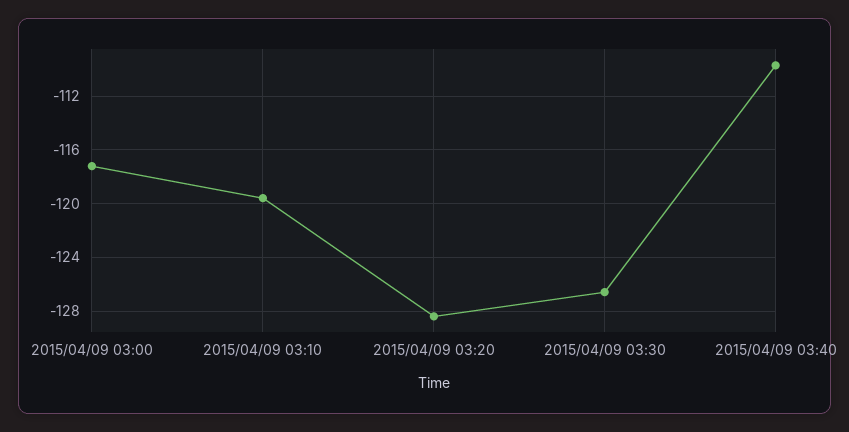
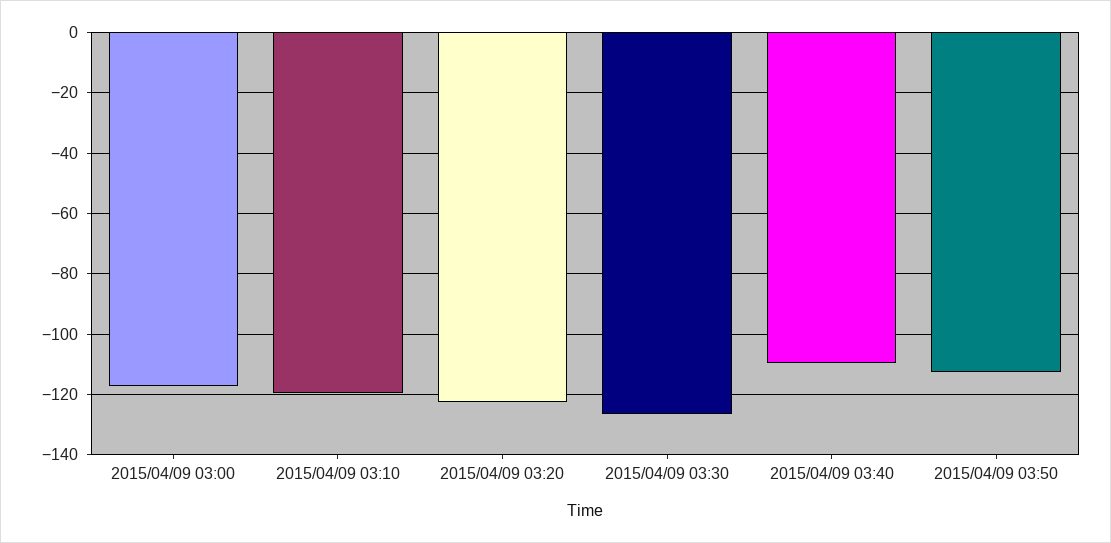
2015/04/09 03:20: -128.5 -> -122
2015/04/09 03:50: none -> -112

